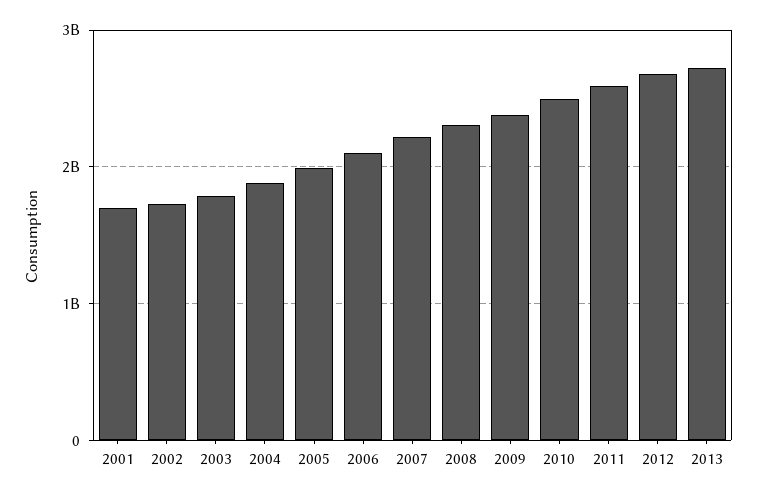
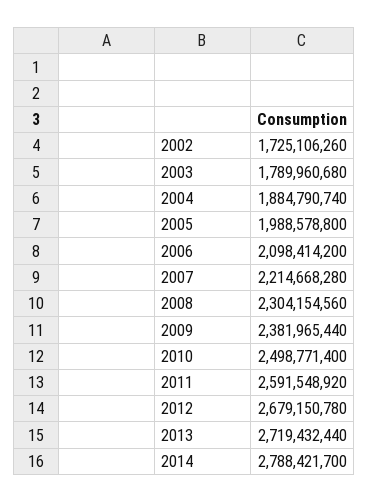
2001: 1700000000 -> none
2014: none -> 2788421700

